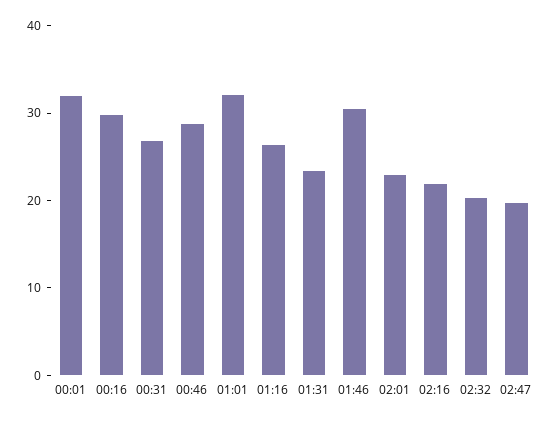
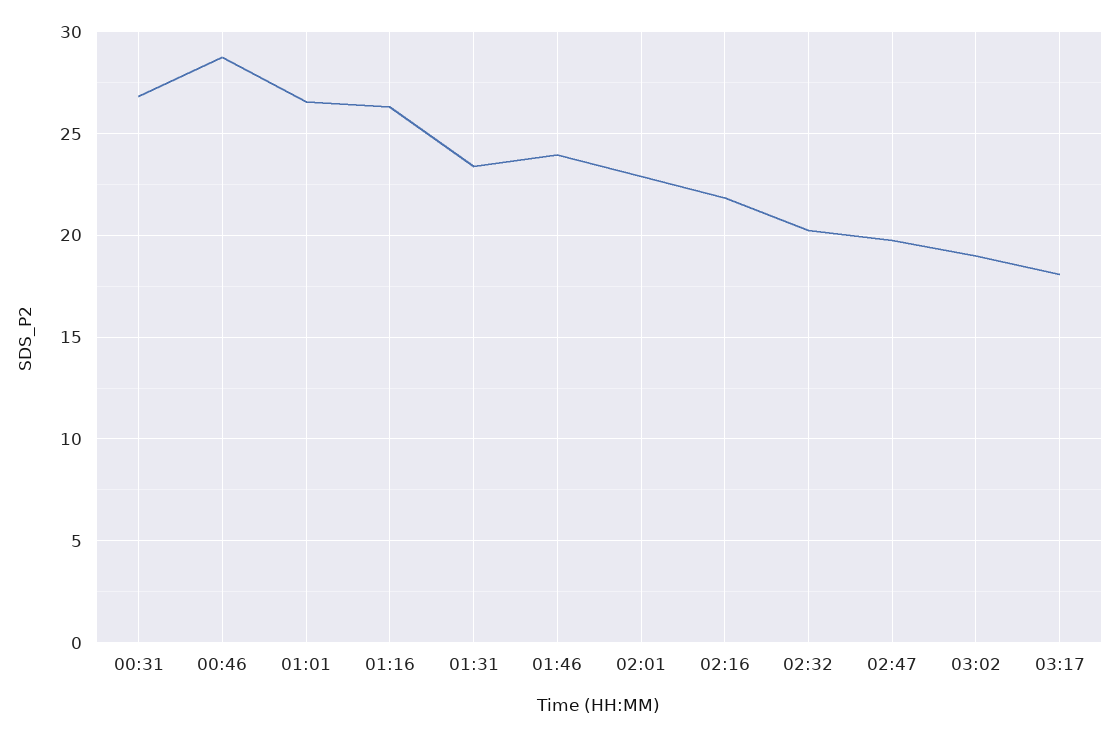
00:01: 32 -> none
00:16: 30 -> none
01:01: 32 -> 26.5
01:46: 30 -> 24
03:02: none -> 19
03:17: none -> 18

